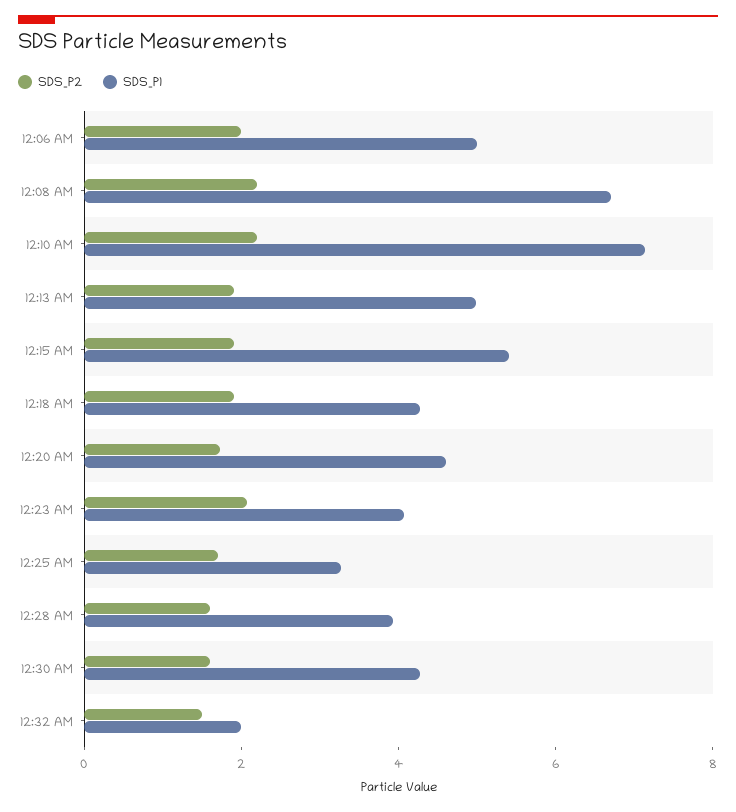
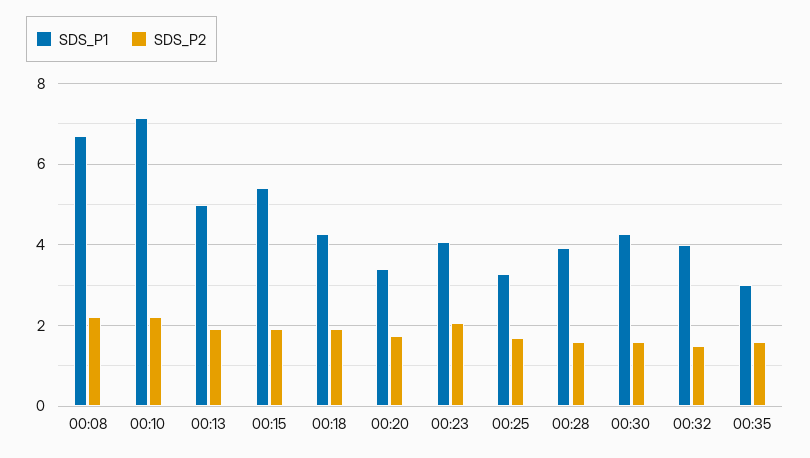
SDS_P2, 12:06 AM: 2 -> none
SDS_P1, 12:06 AM: 5 -> none
SDS_P1, 12:20 AM: 4.5 -> 3.4
SDS_P1, 12:32 AM: 2 -> 4
SDS_P1, 00:35: none -> 3
SDS_P2, 00:35: none -> 1.6

